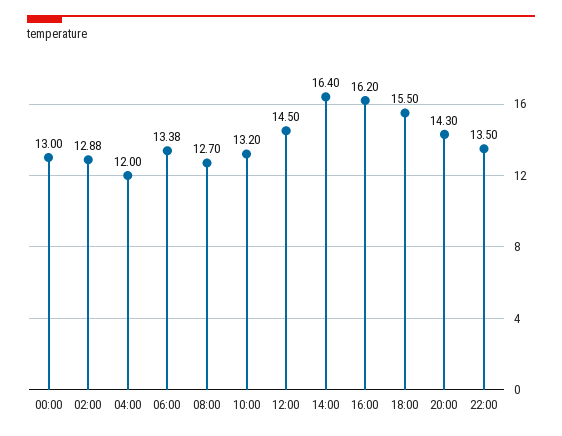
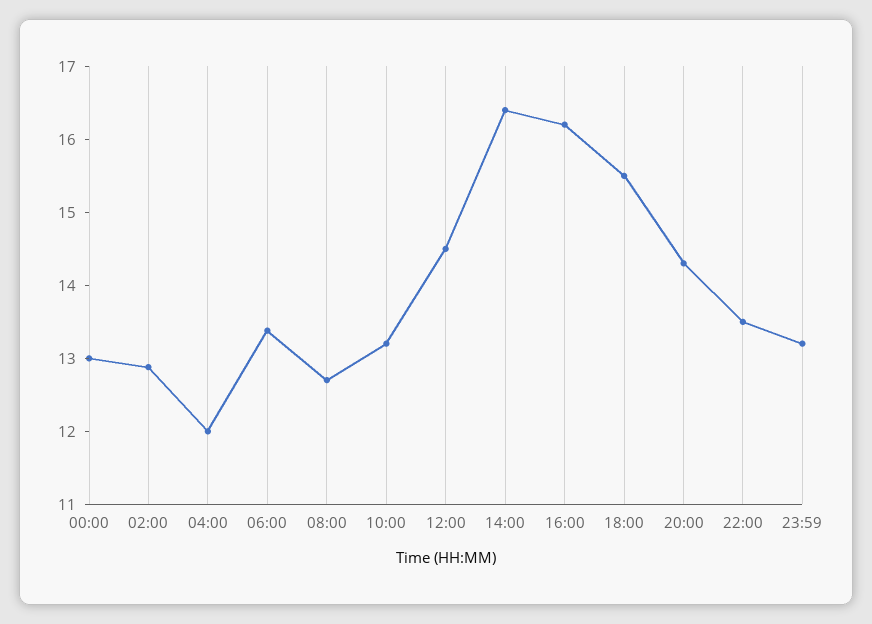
23:59: none -> 13.2

